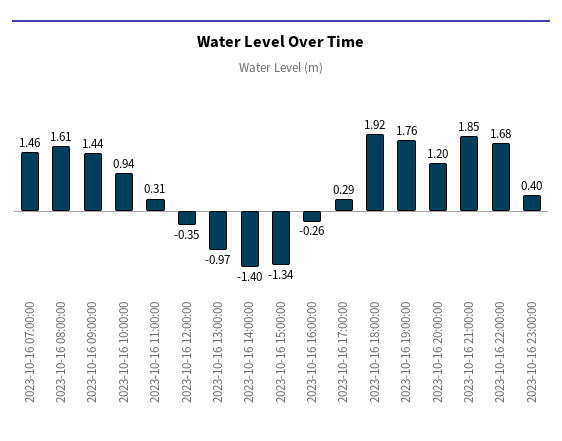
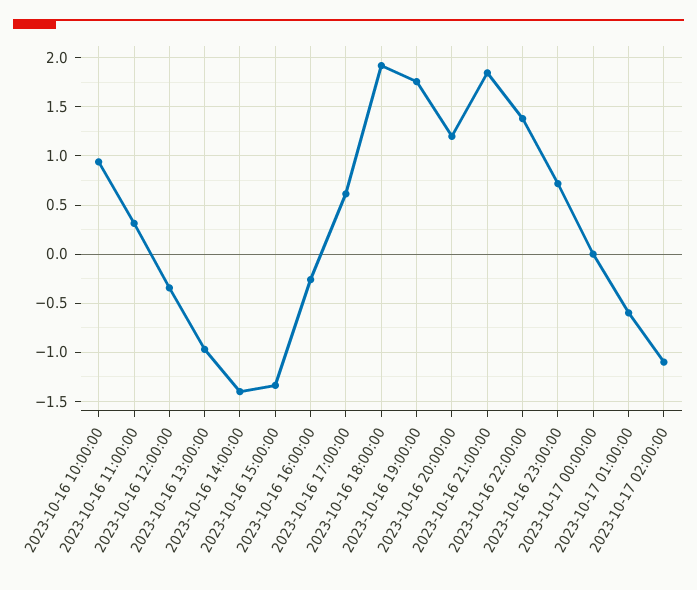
2023-10-16 07:00:00: 1.46 -> none
2023-10-16 08:00:00: 1.61 -> none
2023-10-16 09:00:00: 1.44 -> none
2023-10-16 17:00:00: 0.29 -> 0.6
2023-10-16 22:00:00: 1.68 -> 1.4
2023-10-16 23:00:00: 0.4 -> 0.7
2023-10-17 00:00:00: none -> 0
2023-10-17 01:00:00: none -> -0.6
2023-10-17 02:00:00: none -> -1.1

